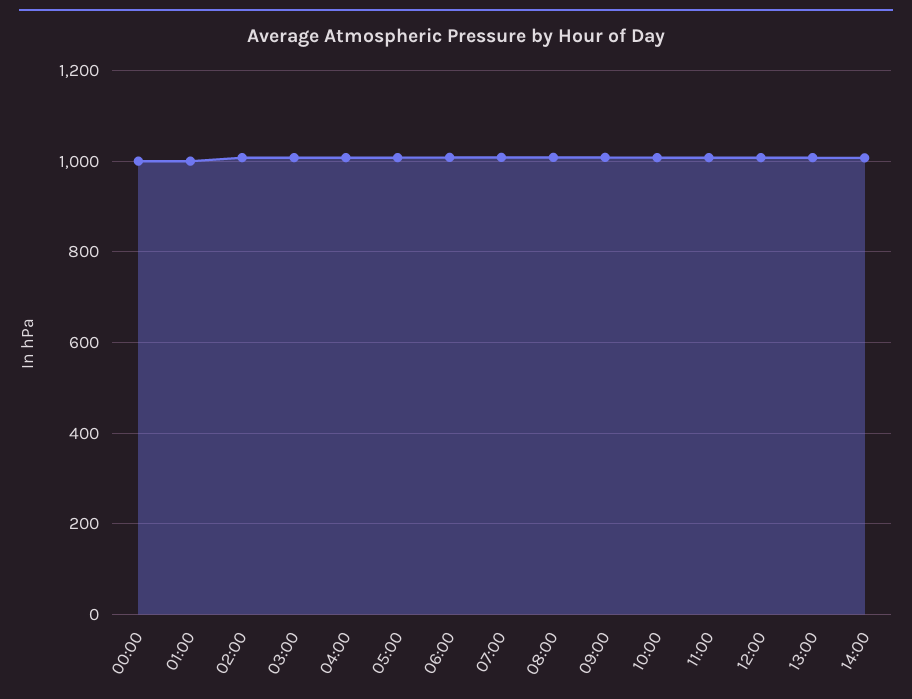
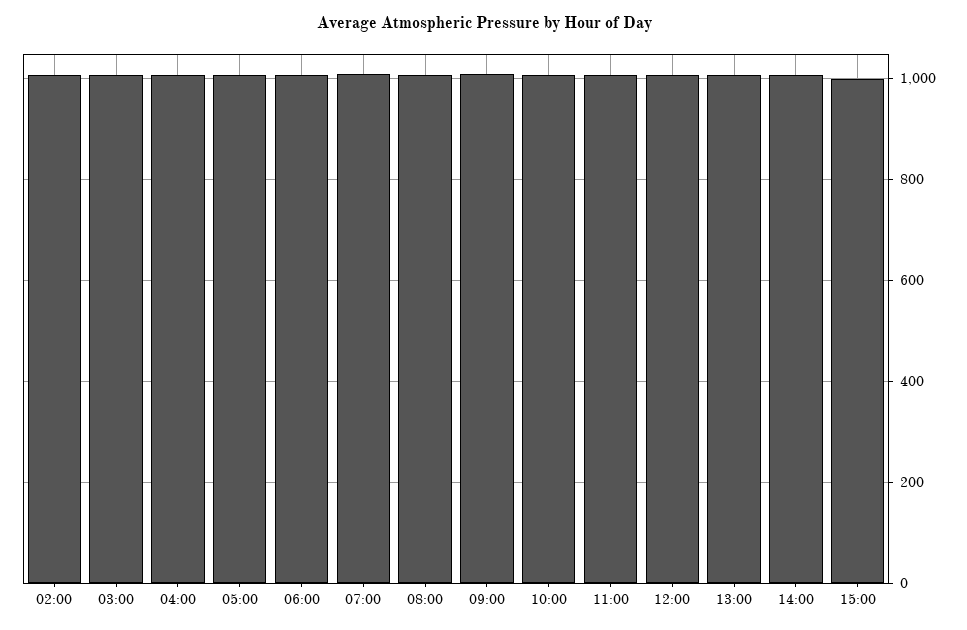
00:00: 1000 -> none
01:00: 1000 -> none
15:00: none -> 1000

